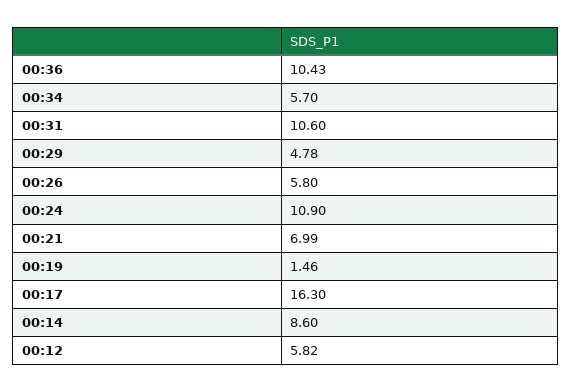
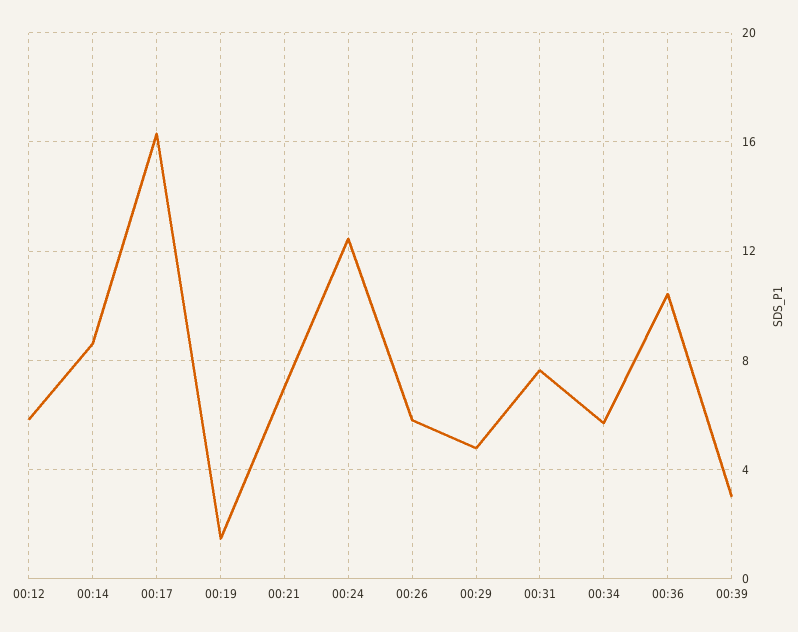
00:31: 10.6 -> 7.5
00:24: 10.9 -> 12.5
00:39: none -> 3

